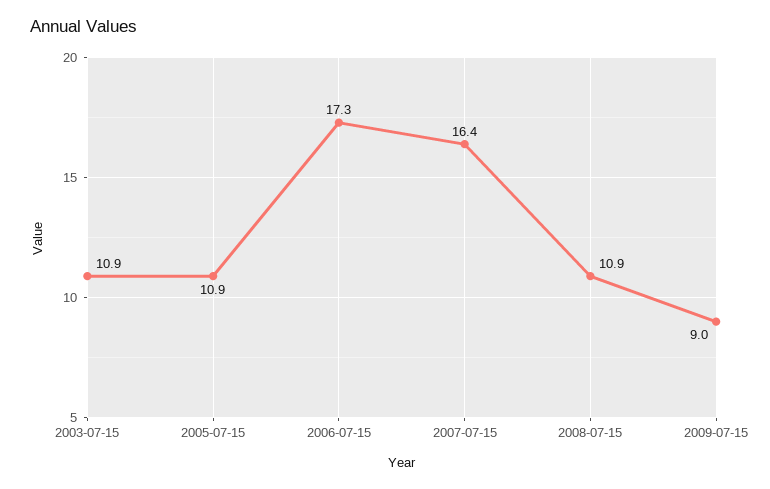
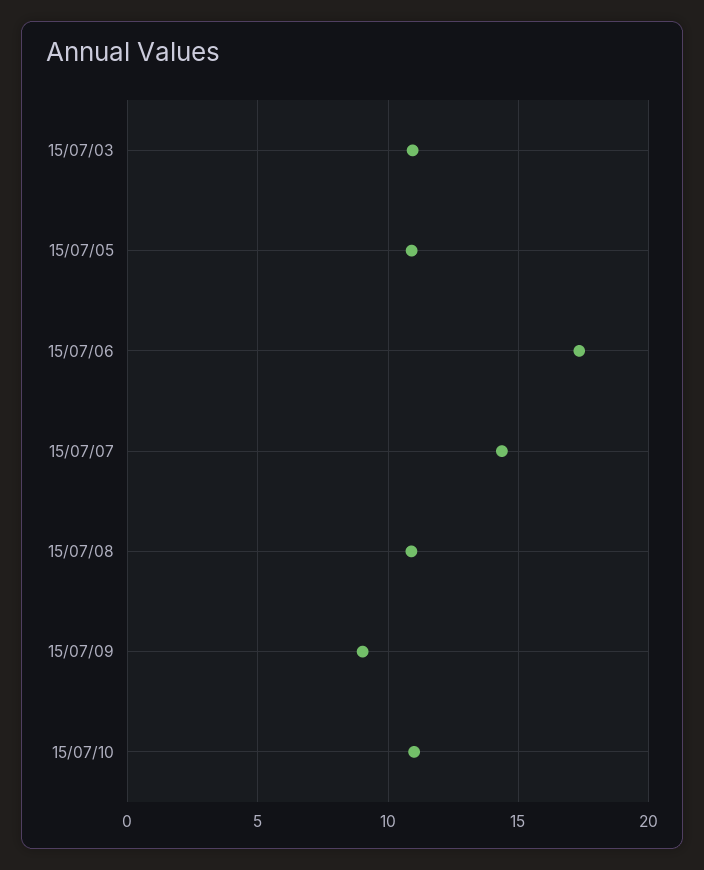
2007-07-15: 16.4 -> 14.5
15/07/10: none -> 11

